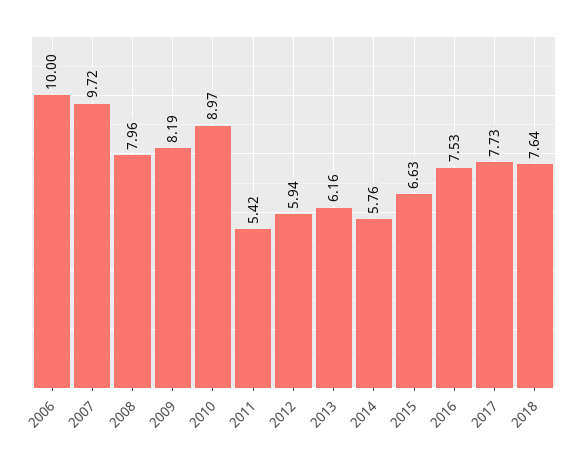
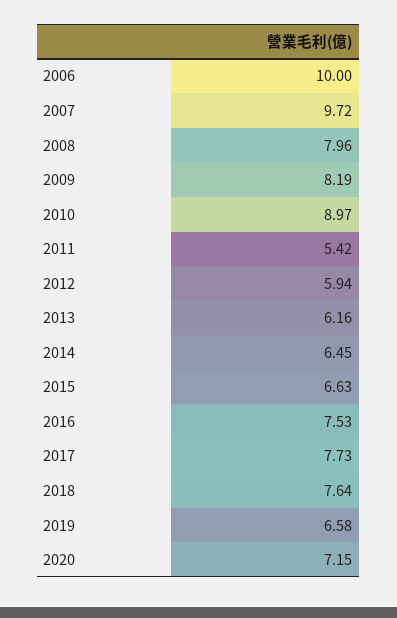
2014: 5.76 -> 6.45
2019: none -> 6.58
2020: none -> 7.15

